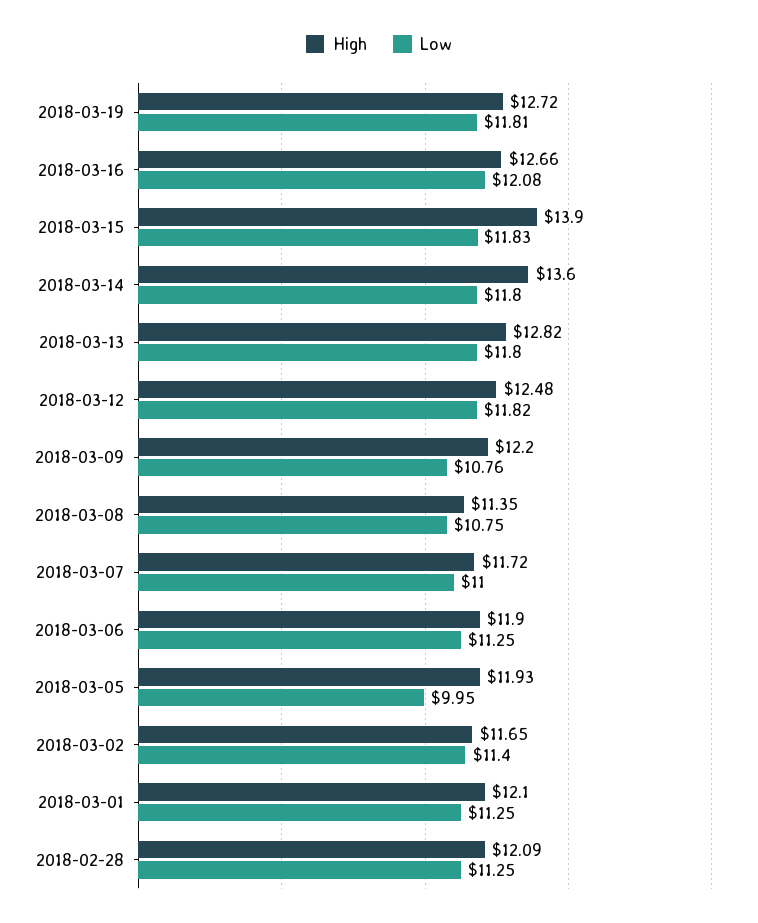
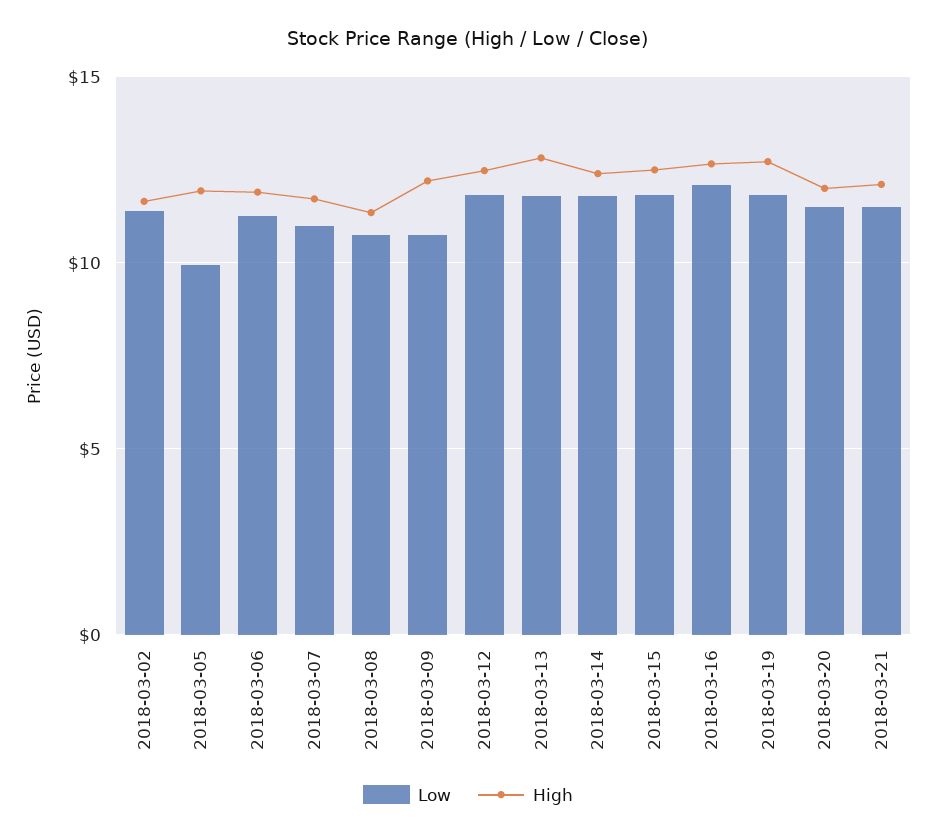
High, 2018-03-15: 13.9 -> 12.5
High, 2018-03-14: 13.6 -> 12.5
High, 2018-03-01: 12.1 -> none
Low, 2018-03-01: 11.25 -> none
High, 2018-02-28: 12.09 -> none
Low, 2018-02-28: 11.25 -> none
Low, 2018-03-20: none -> 11.5
High, 2018-03-20: none -> 12
Low, 2018-03-21: none -> 11.5
High, 2018-03-21: none -> 12

